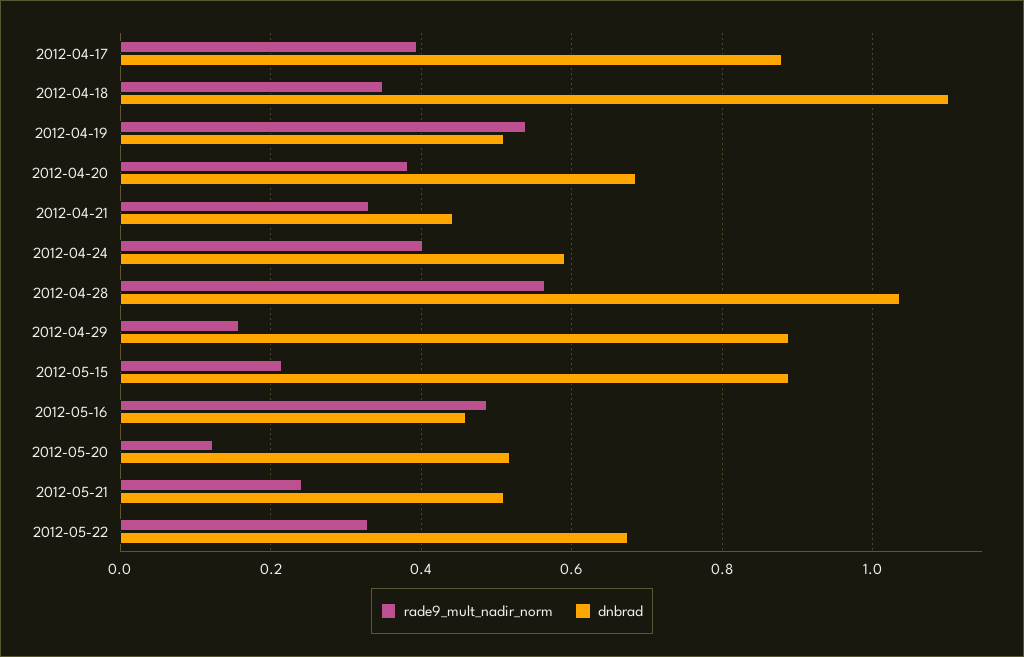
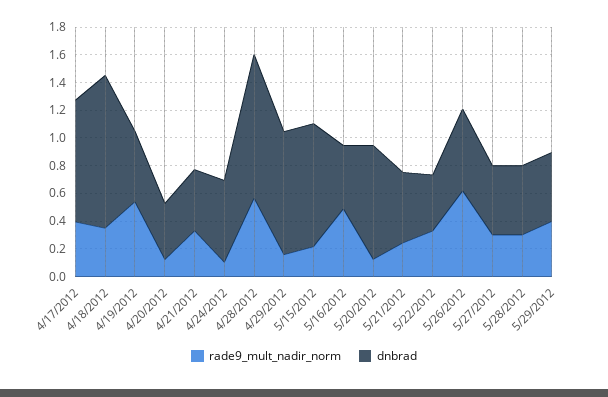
rade9_mult_nadir_norm, 2012-04-20: 0.38 -> 0.1
dnbrad, 2012-04-20: 0.68 -> 0.4
rade9_mult_nadir_norm, 2012-04-24: 0.4 -> 0.1
dnbrad, 2012-05-20: 0.52 -> 0.8
dnbrad, 2012-05-22: 0.68 -> 0.4
rade9_mult_nadir_norm, 5/26/2012: none -> 0.6
dnbrad, 5/26/2012: none -> 0.6
rade9_mult_nadir_norm, 5/27/2012: none -> 0.3
dnbrad, 5/27/2012: none -> 0.5
rade9_mult_nadir_norm, 5/28/2012: none -> 0.3
dnbrad, 5/28/2012: none -> 0.5
rade9_mult_nadir_norm, 5/29/2012: none -> 0.4
dnbrad, 5/29/2012: none -> 0.5

